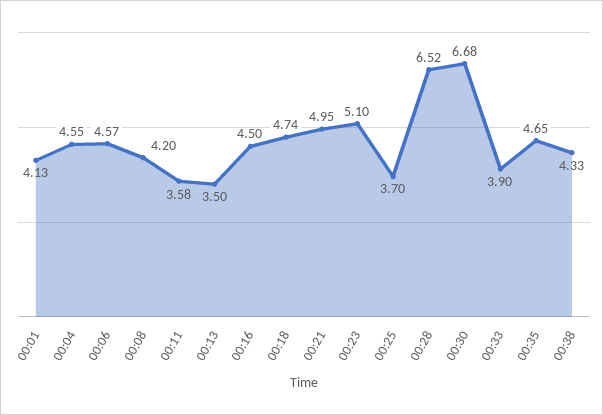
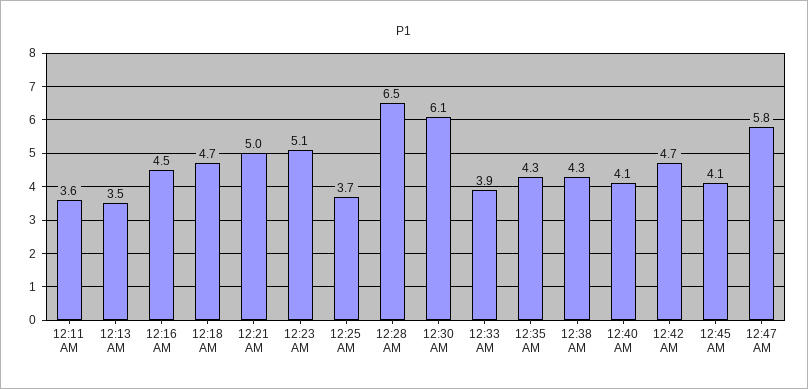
00:01: 4.13 -> none
00:04: 4.55 -> none
00:06: 4.57 -> none
00:08: 4.2 -> none
00:30: 6.68 -> 6.1
00:35: 4.65 -> 4.3
12:40 AM: none -> 4.1
12:42 AM: none -> 4.7
12:45 AM: none -> 4.1
12:47 AM: none -> 5.8

